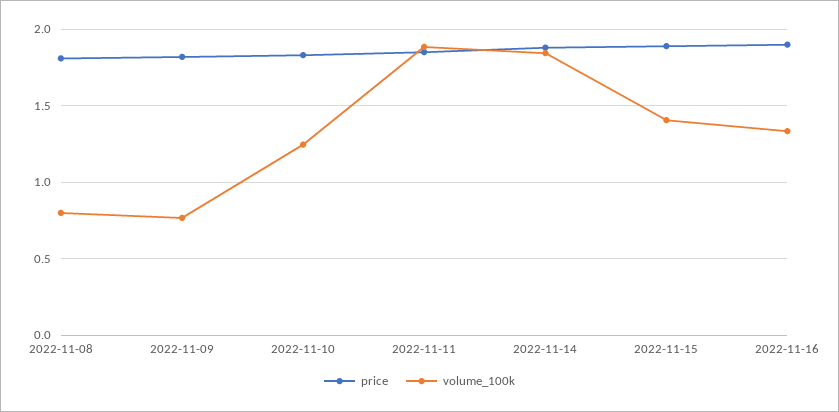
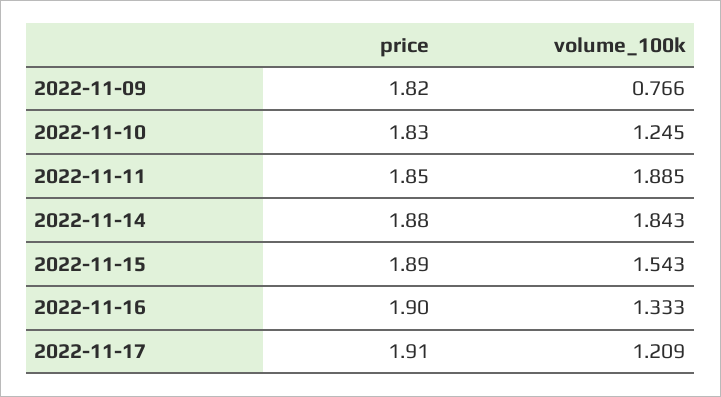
price, 2022-11-08: 1.8 -> none
volume_100k, 2022-11-08: 0.8 -> none
volume_100k, 2022-11-15: 1.4 -> 1.543
price, 2022-11-17: none -> 1.91
volume_100k, 2022-11-17: none -> 1.209

